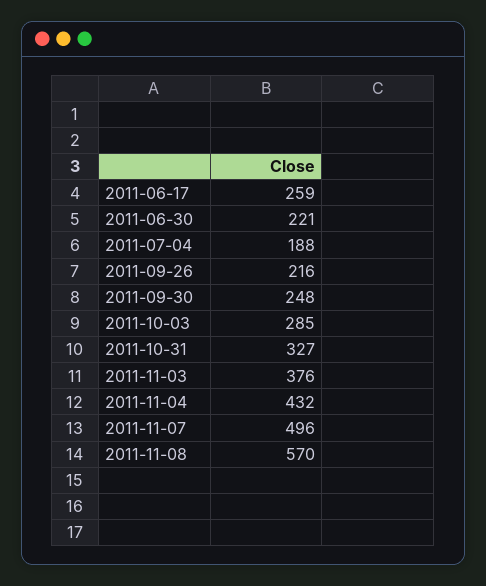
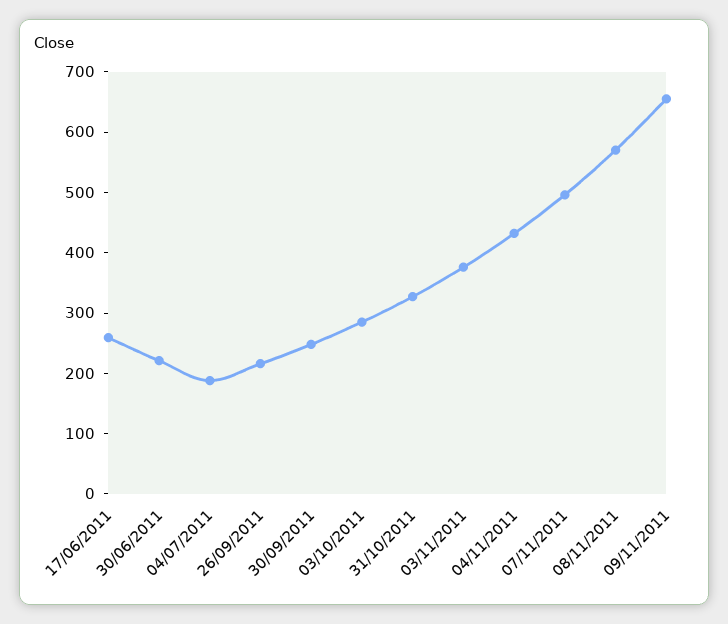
09/11/2011: none -> 660

